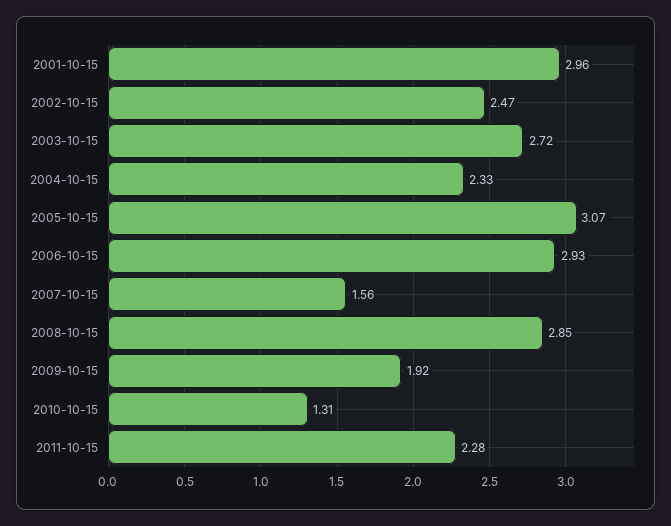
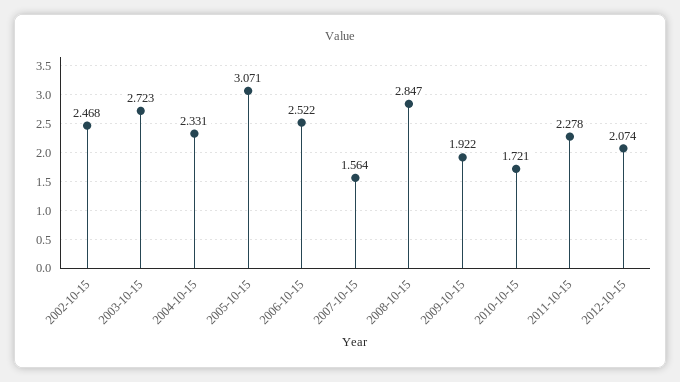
2001-10-15: 2.96 -> none
2006-10-15: 2.93 -> 2.522
2010-10-15: 1.31 -> 1.721
2012-10-15: none -> 2.074

